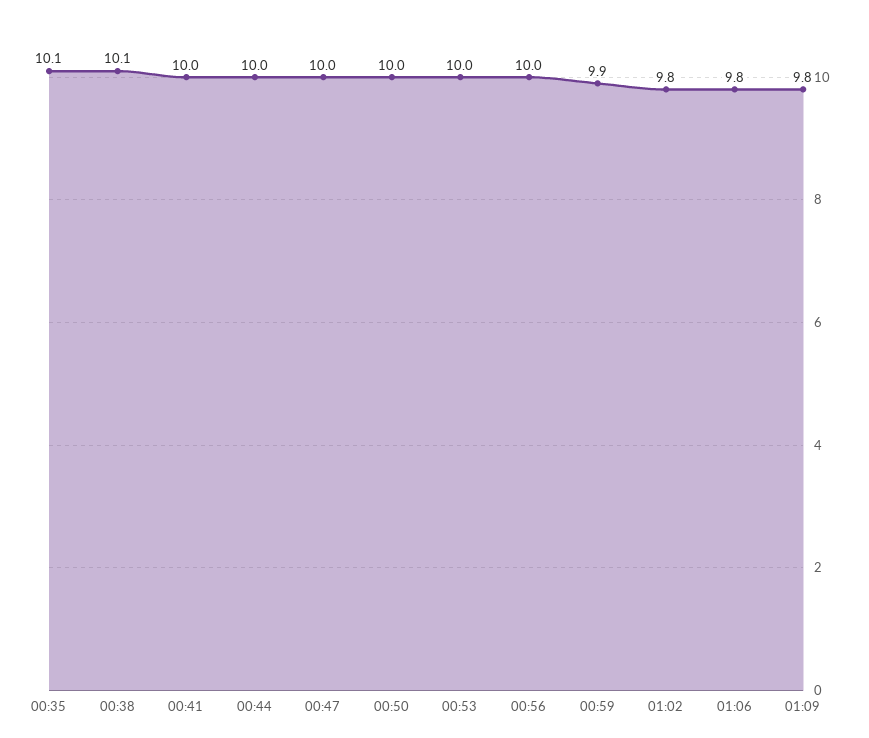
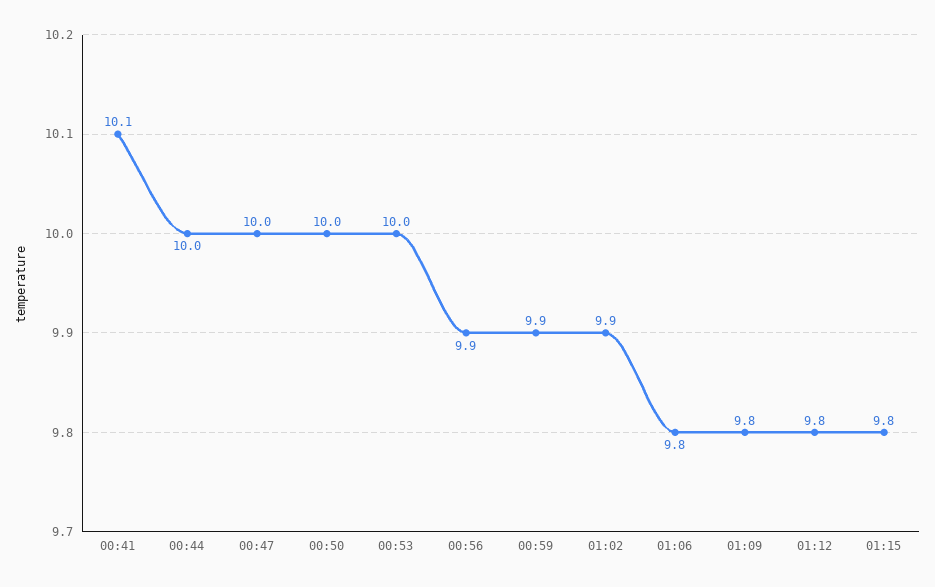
00:35: 10.1 -> none
00:38: 10.1 -> none
00:41: 10 -> 10.1
00:56: 10 -> 9.9
01:02: 9.8 -> 9.9
01:12: none -> 9.8
01:15: none -> 9.8

